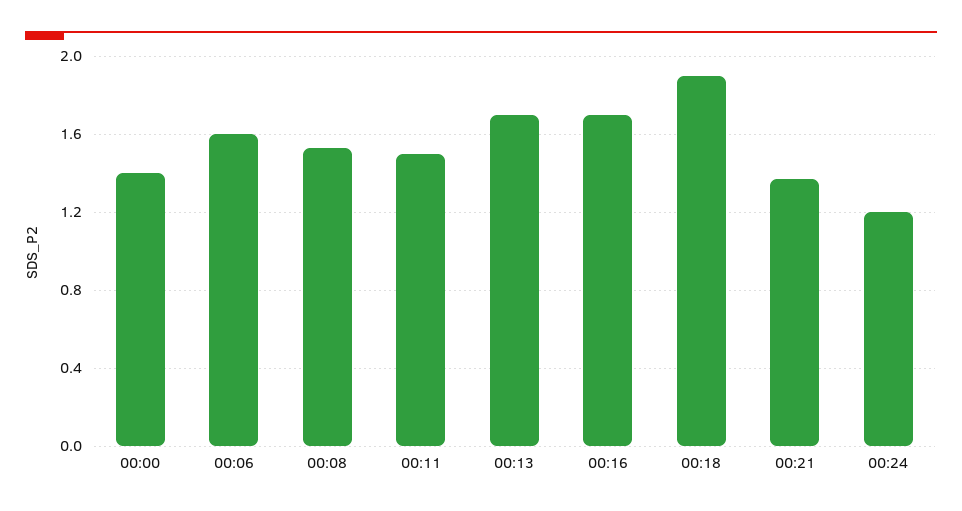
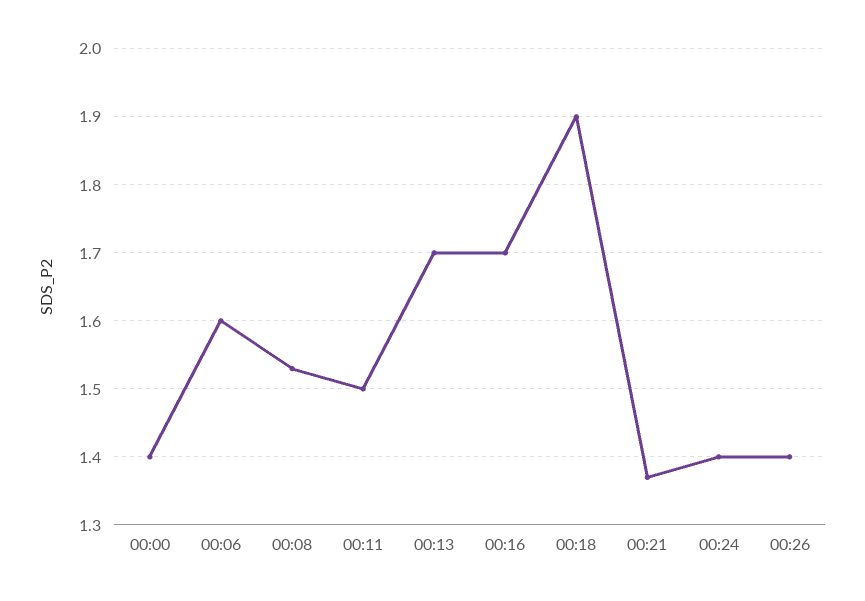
00:24: 1.2 -> 1.4
00:26: none -> 1.4

